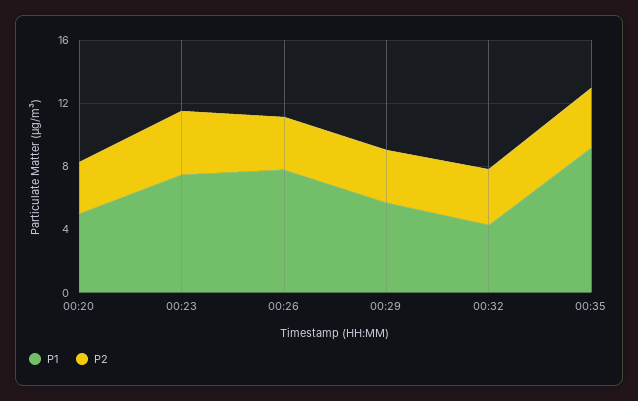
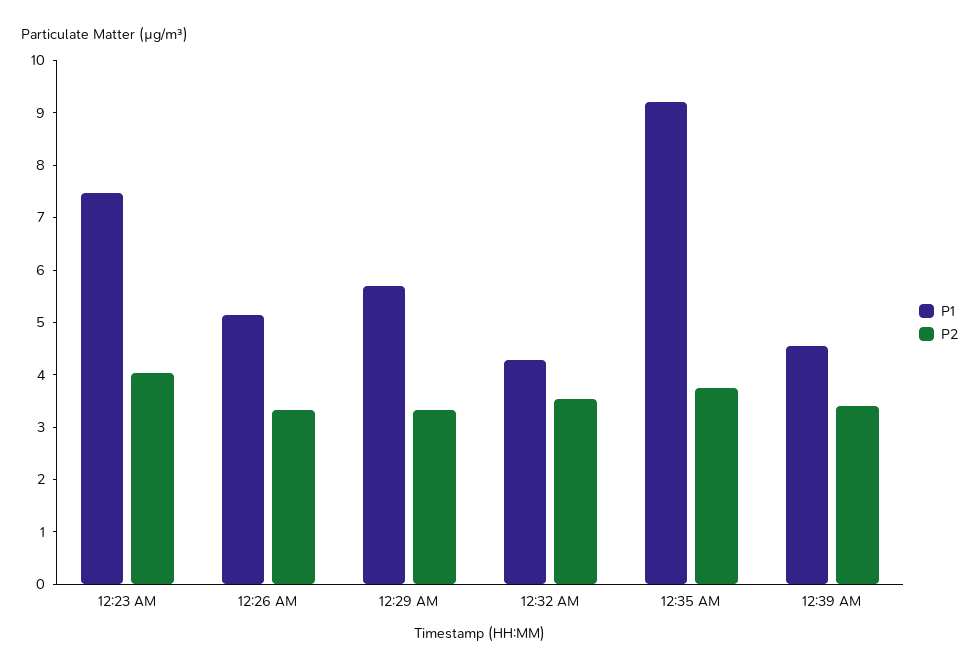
P1, 00:20: 5 -> none
P2, 00:20: 3 -> none
P1, 00:26: 8 -> 5.2
P1, 12:39 AM: none -> 4.6
P2, 12:39 AM: none -> 3.4

